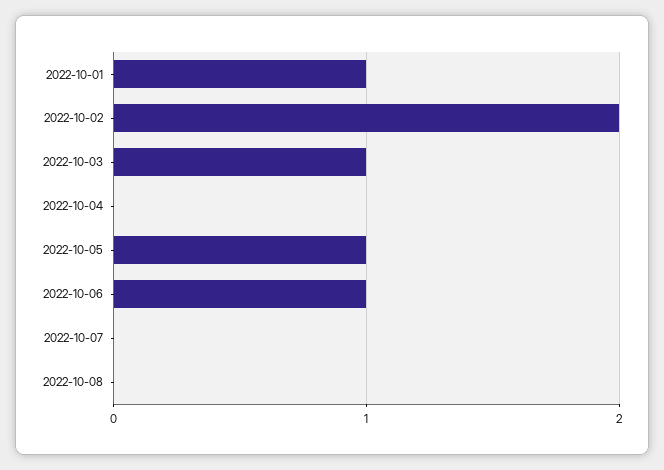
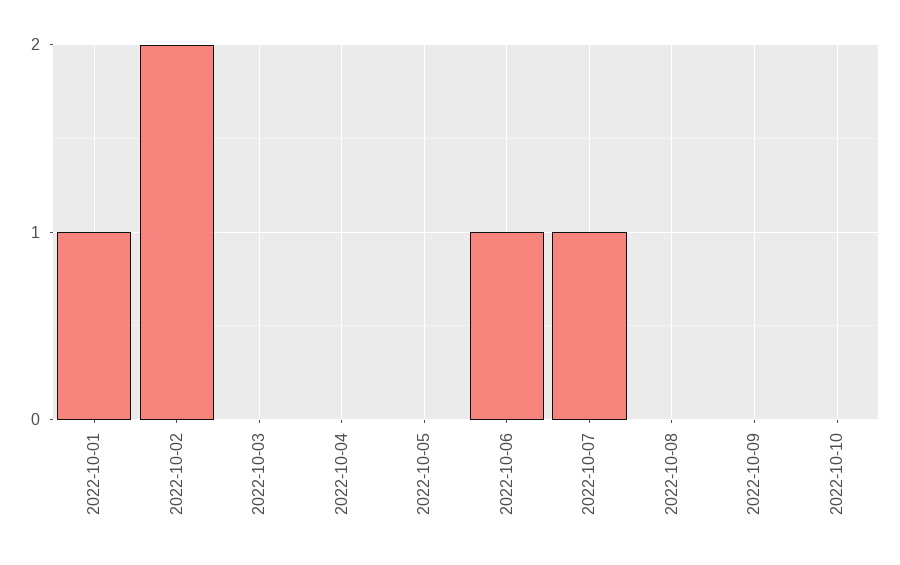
2022-10-03: 1 -> 0
2022-10-05: 1 -> 0
2022-10-07: 0 -> 1
2022-10-09: none -> 0
2022-10-10: none -> 0

